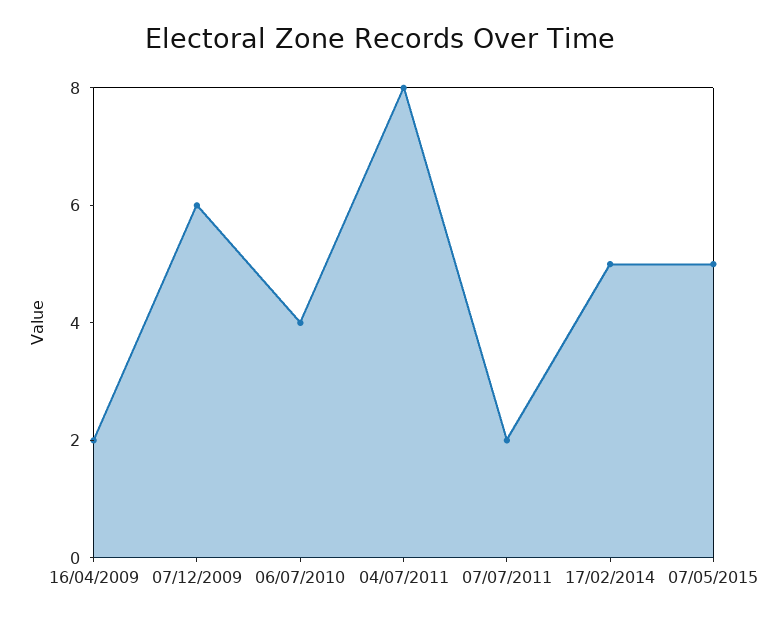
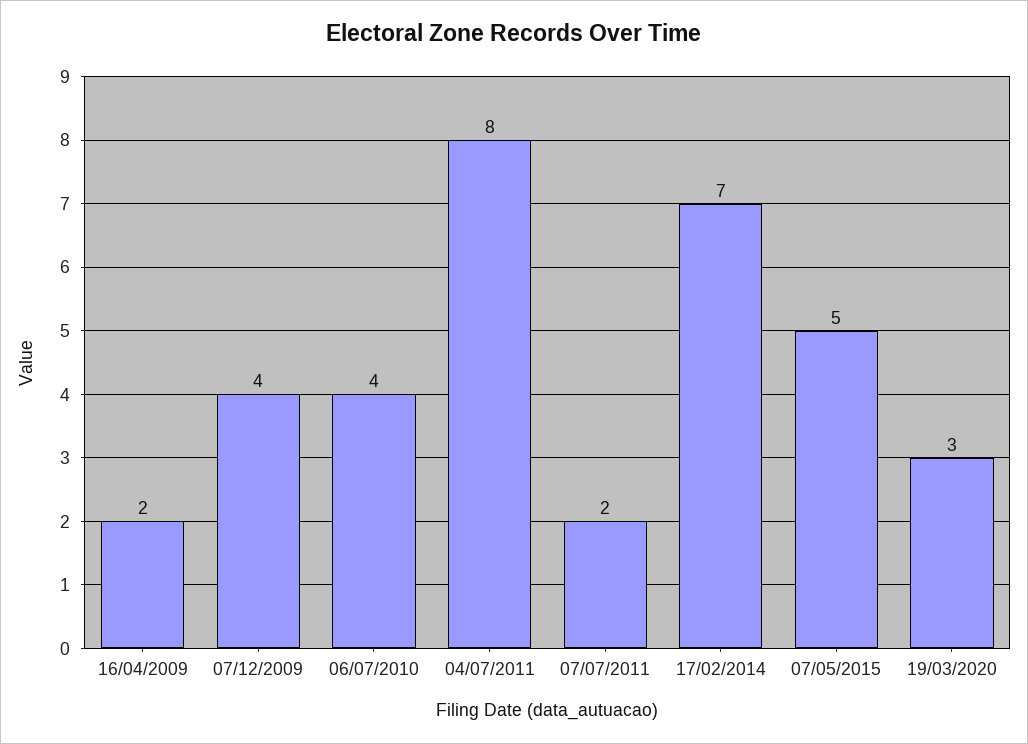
07/12/2009: 6 -> 4
17/02/2014: 5 -> 7
19/03/2020: none -> 3

